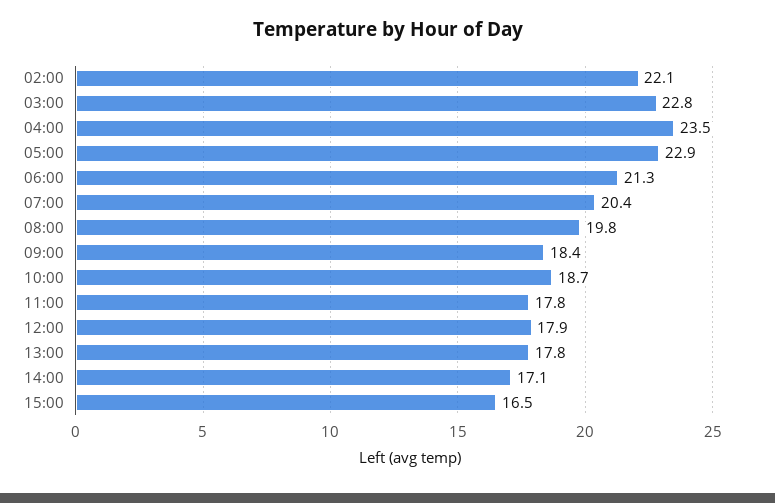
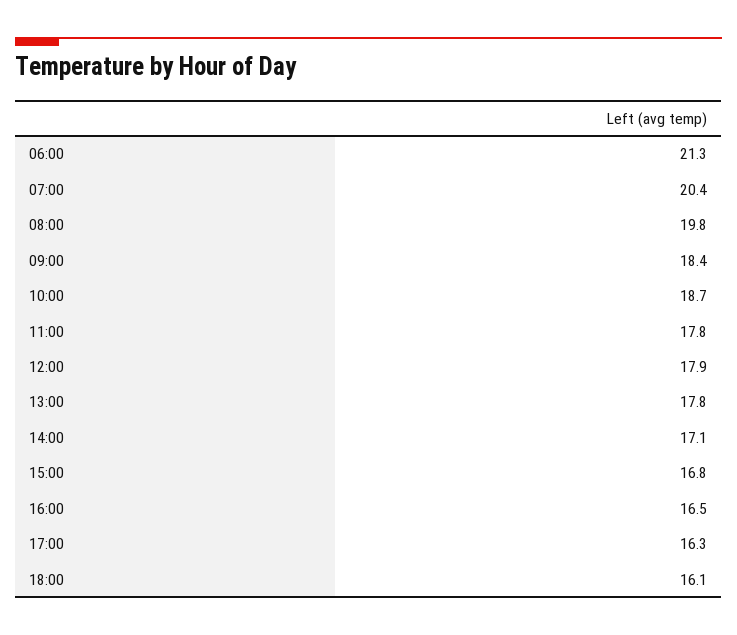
02:00: 22.1 -> none
03:00: 22.8 -> none
04:00: 23.5 -> none
05:00: 22.9 -> none
15:00: 16.5 -> 16.8
16:00: none -> 16.5
17:00: none -> 16.3
18:00: none -> 16.1

